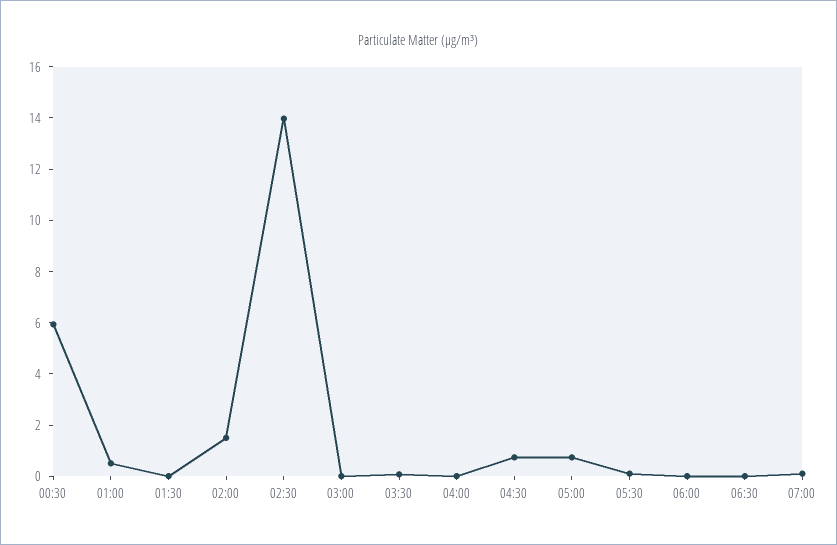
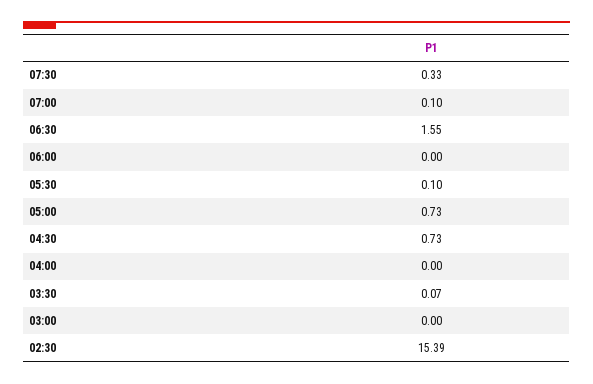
00:30: 6 -> none
01:00: 0.5 -> none
01:30: 0 -> none
02:00: 1.5 -> none
02:30: 14 -> 15.39
06:30: 0 -> 1.55
07:30: none -> 0.33

